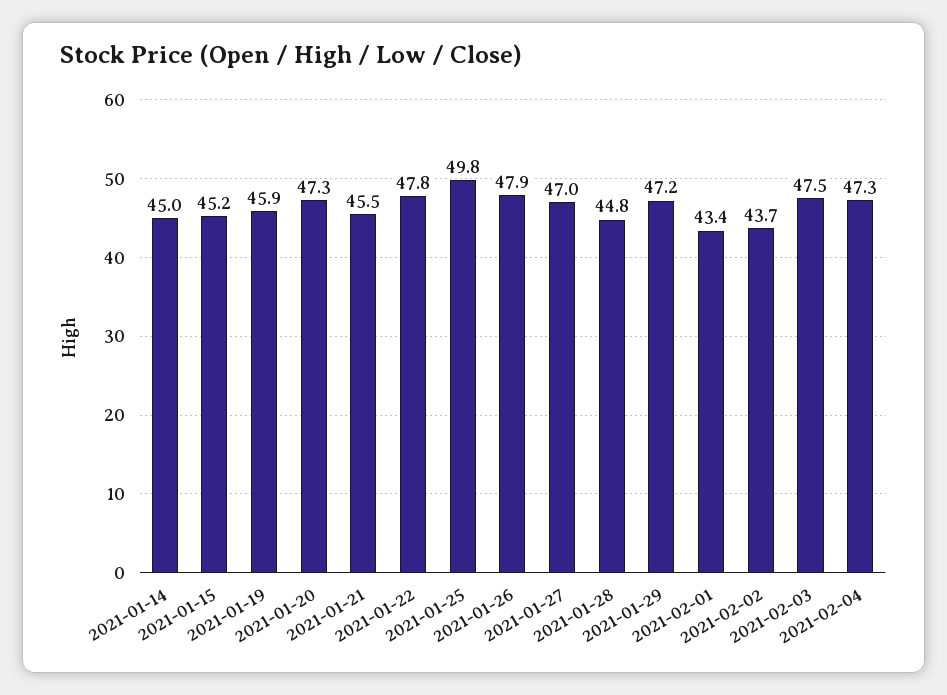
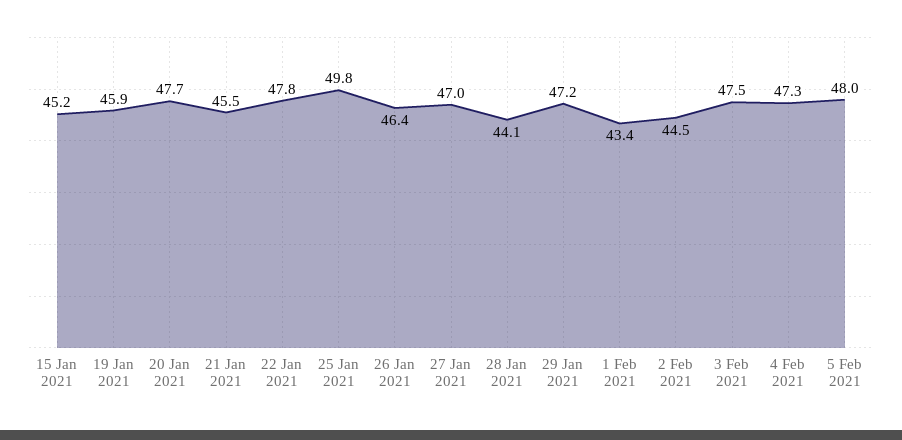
2021-01-14: 45 -> none
2021-01-20: 47.3 -> 47.7
2021-01-26: 47.9 -> 46.4
2021-01-28: 44.8 -> 44.1
2021-02-02: 43.7 -> 44.5
5 Feb 2021: none -> 48

